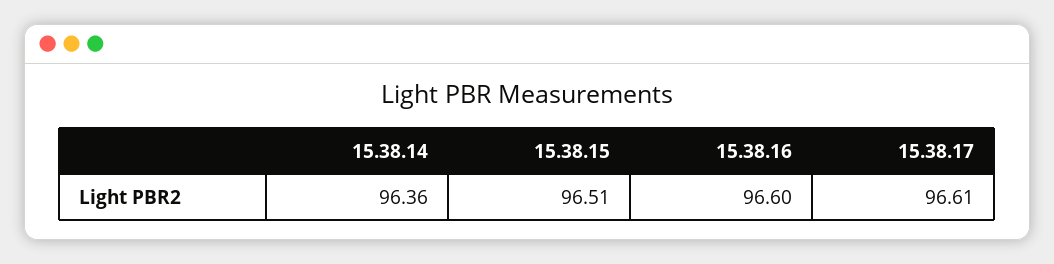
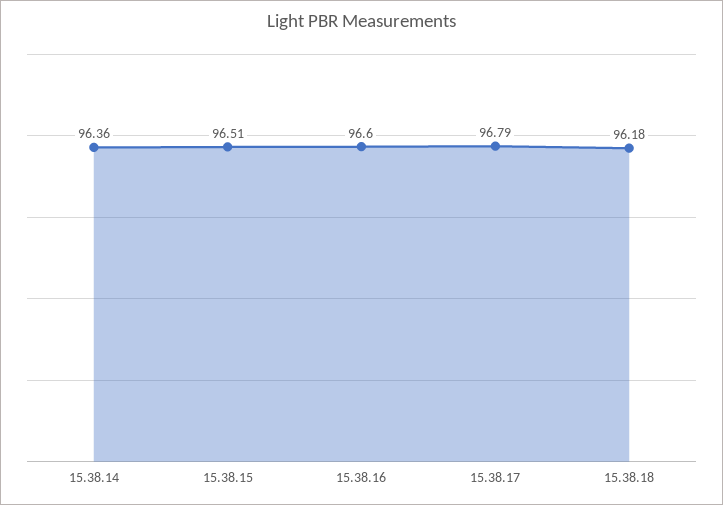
15.38.17: 96.61 -> 96.79
15.38.18: none -> 96.18

